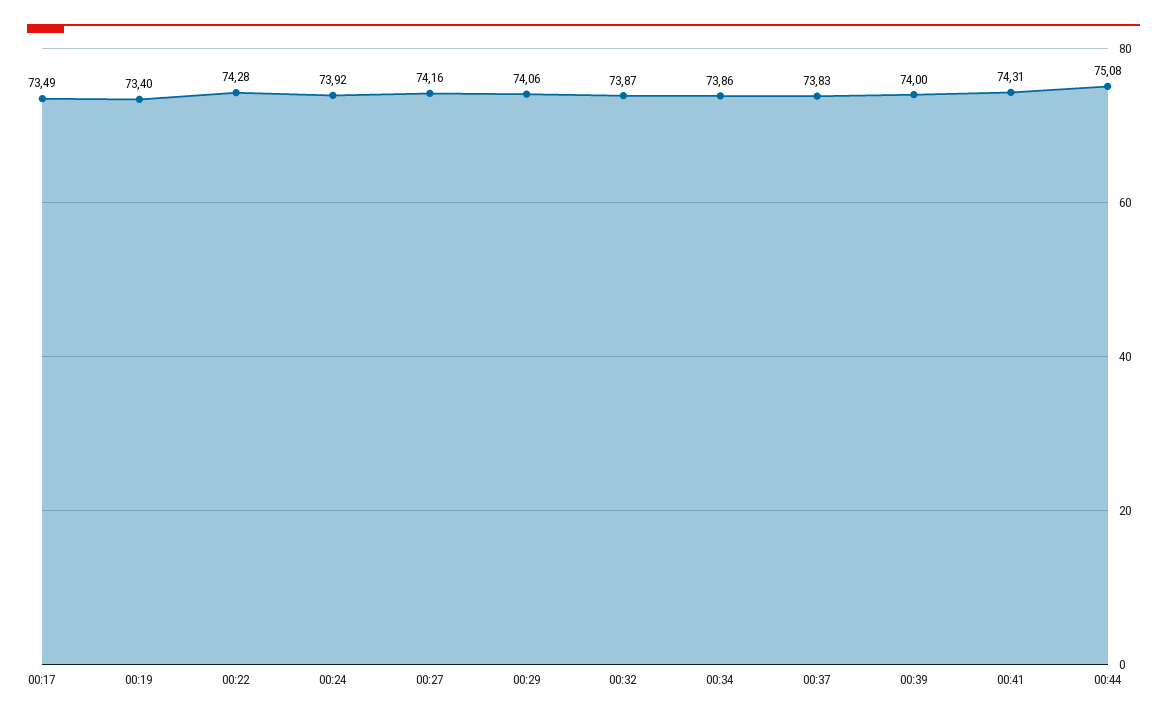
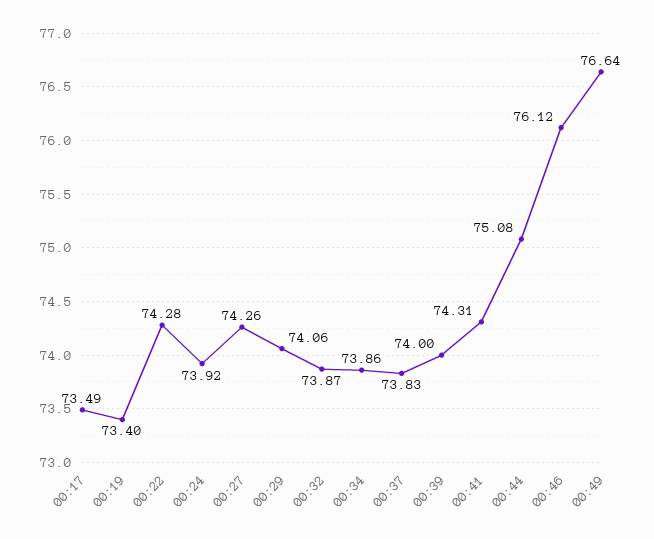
00:27: 74.16 -> 74.26
00:46: none -> 76.12
00:49: none -> 76.64

